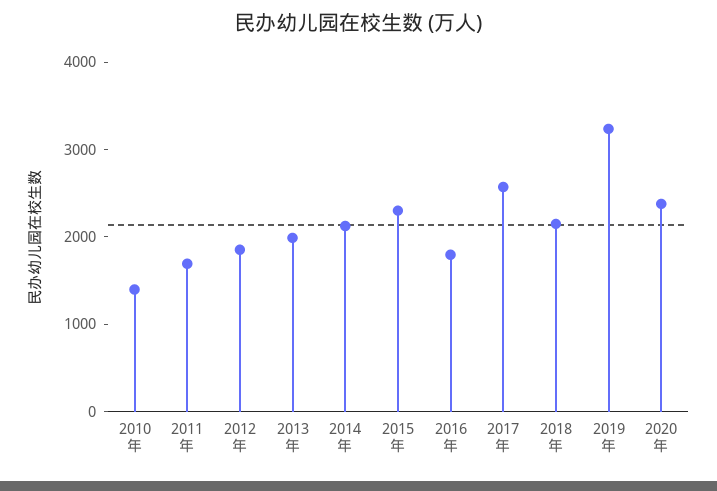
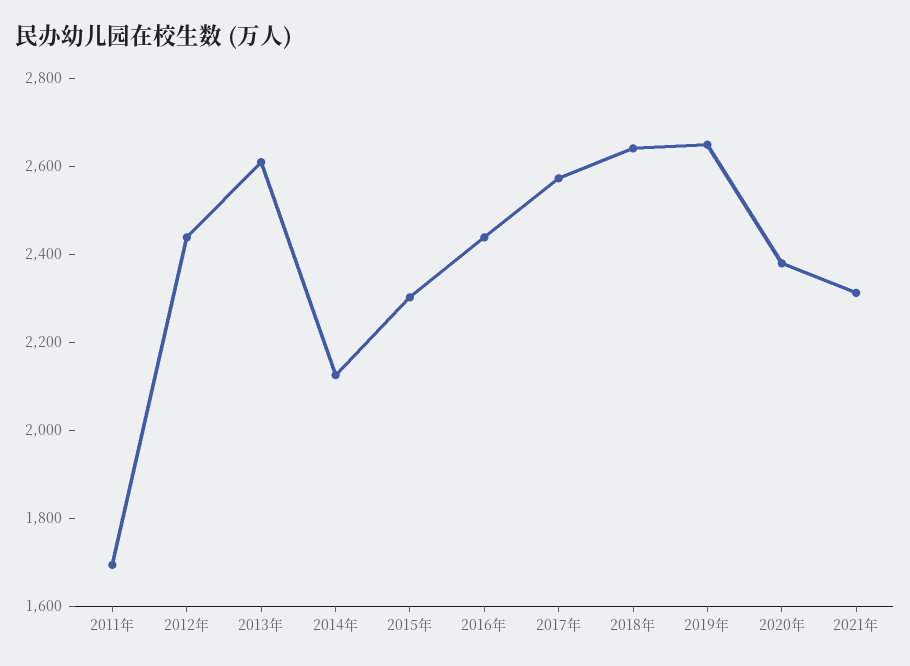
2010年: 1400 -> none
2012年: 1800 -> 2450
2013年: 2000 -> 2600
2016年: 1800 -> 2450
2018年: 2200 -> 2650
2019年: 3200 -> 2650
2021年: none -> 2300

